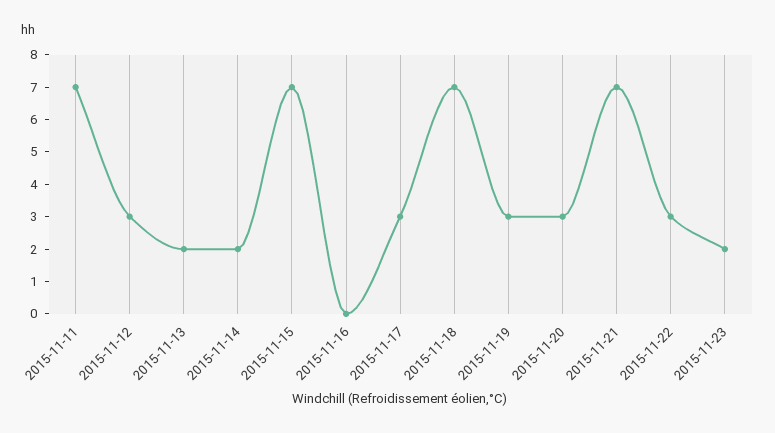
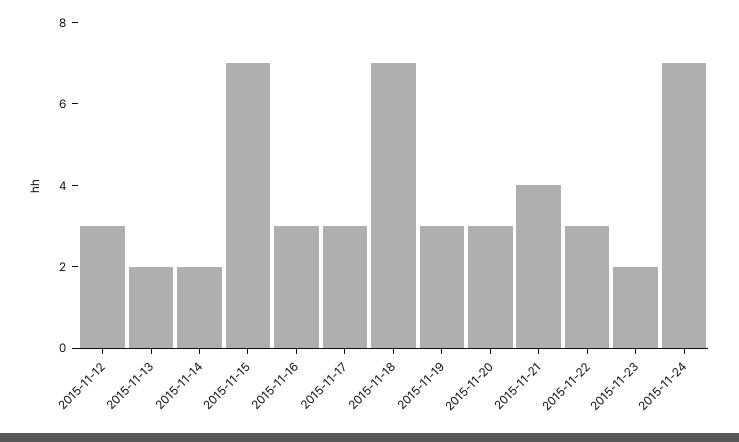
2015-11-11: 7 -> none
2015-11-16: 0 -> 3
2015-11-21: 7 -> 4
2015-11-24: none -> 7

